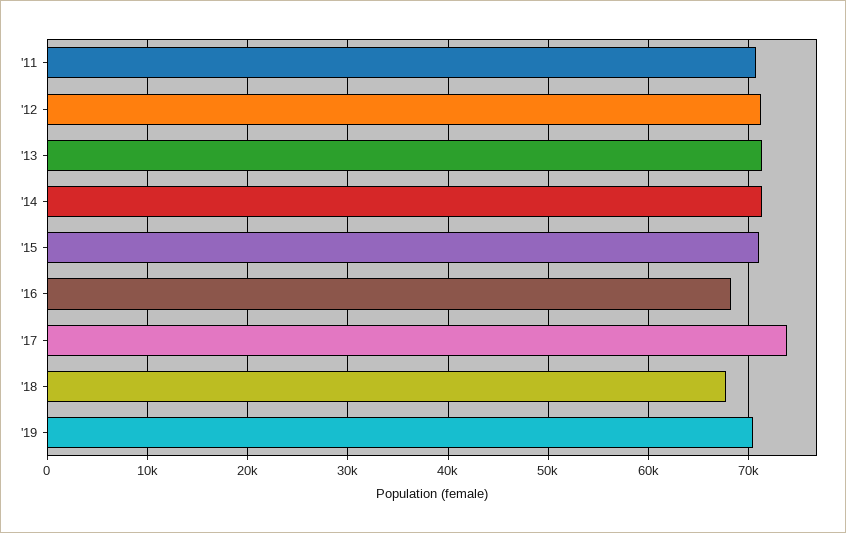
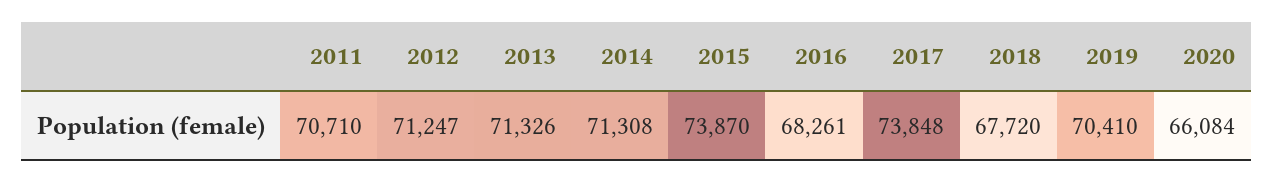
'15: 71000 -> 73870
2020: none -> 66084

